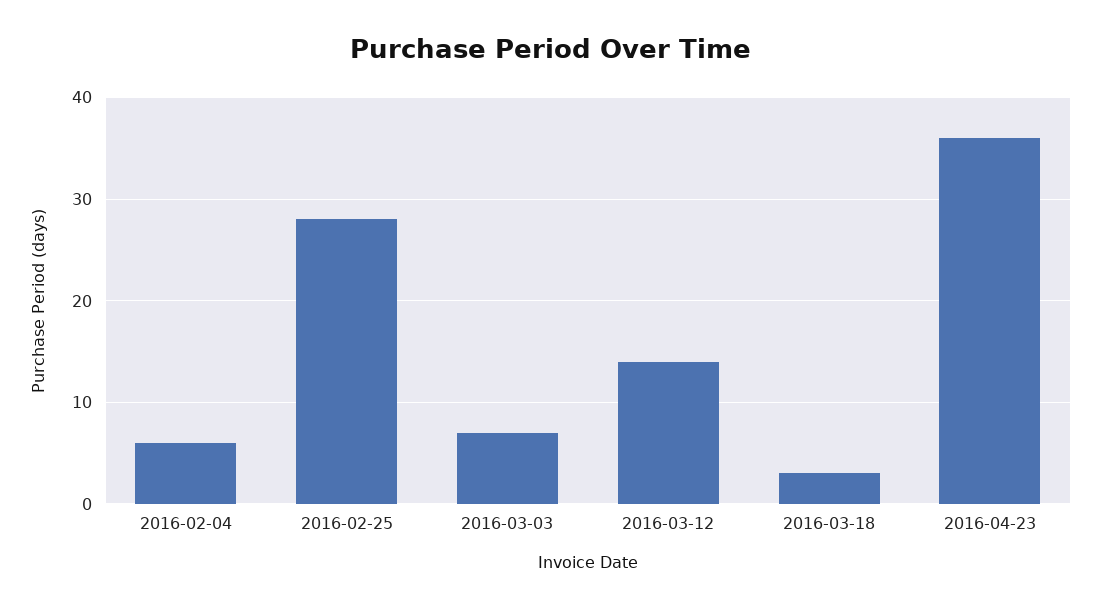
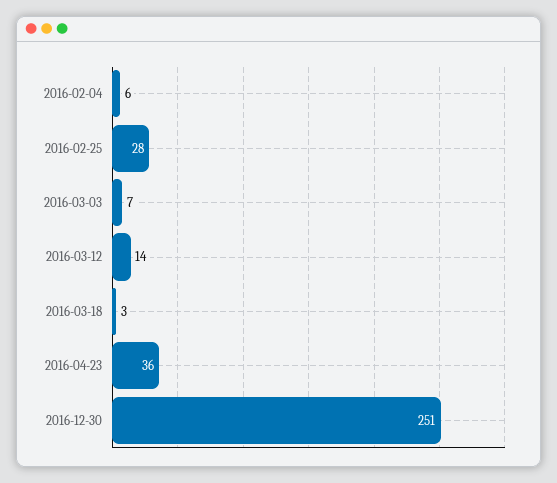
2016-12-30: none -> 251

